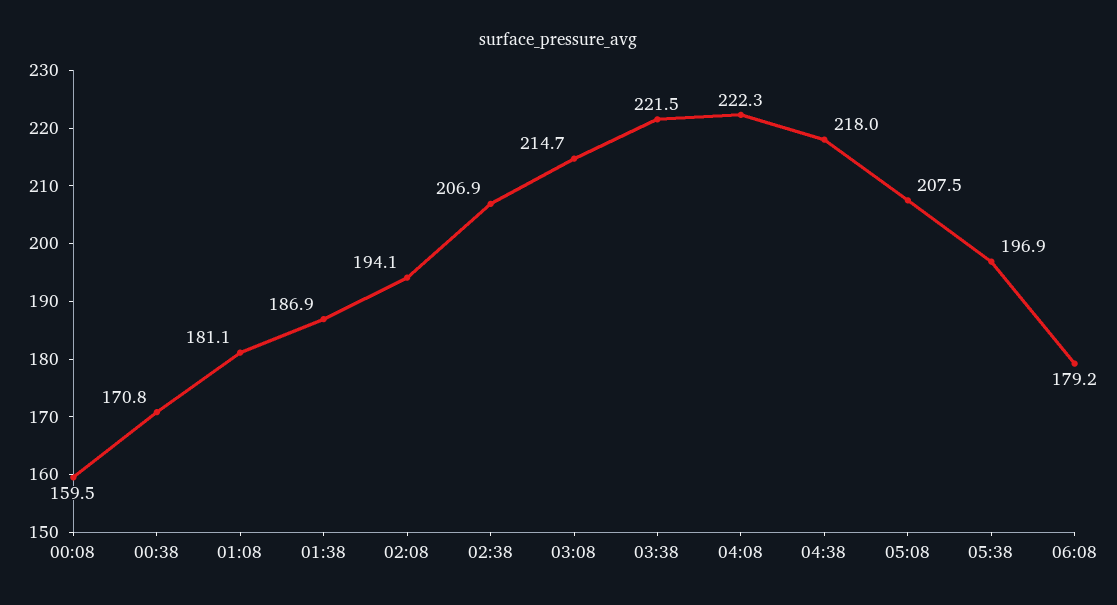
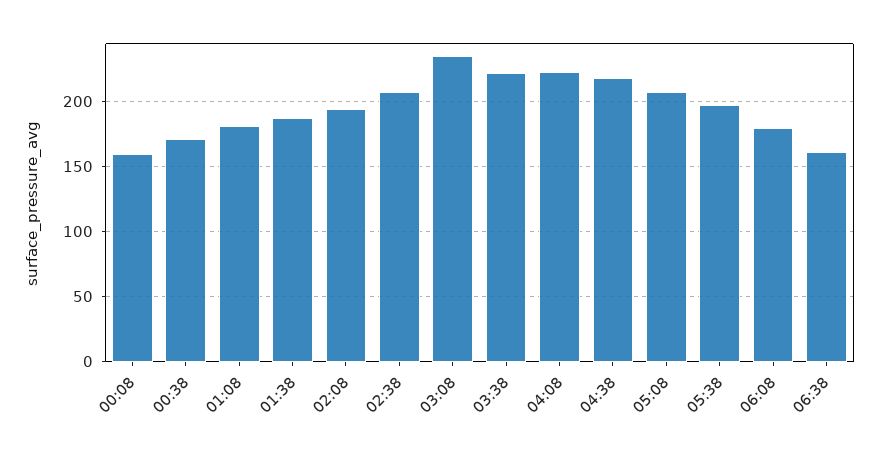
03:08: 214.7 -> 235
06:38: none -> 160

